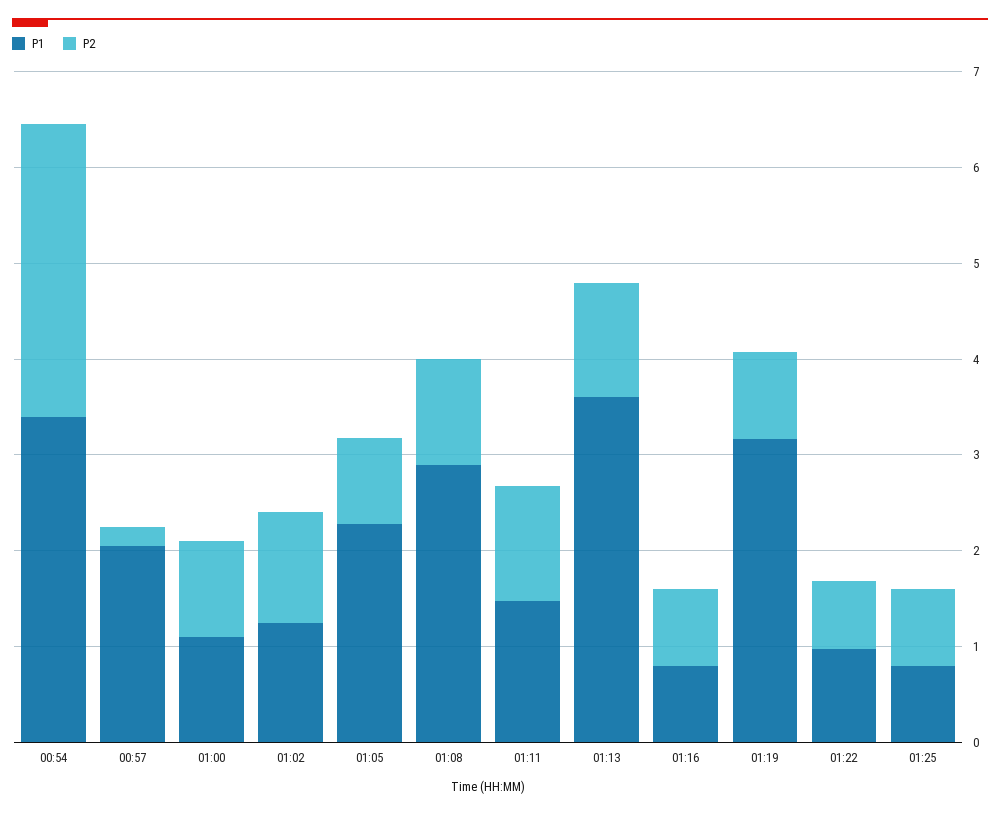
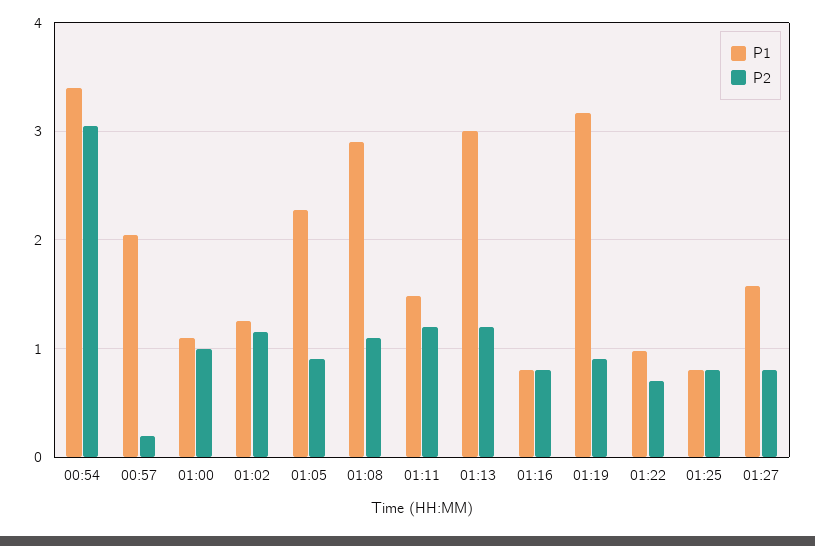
P1, 01:13: 3.6 -> 3
P1, 01:27: none -> 1.6
P2, 01:27: none -> 0.8

